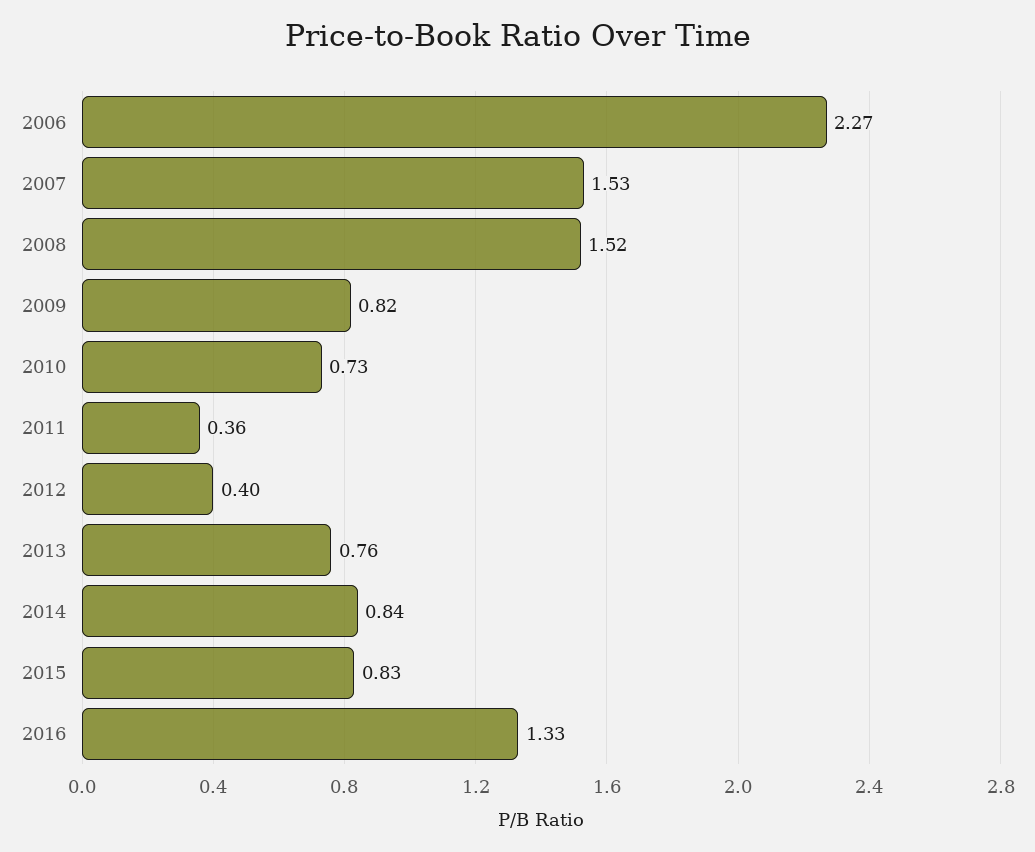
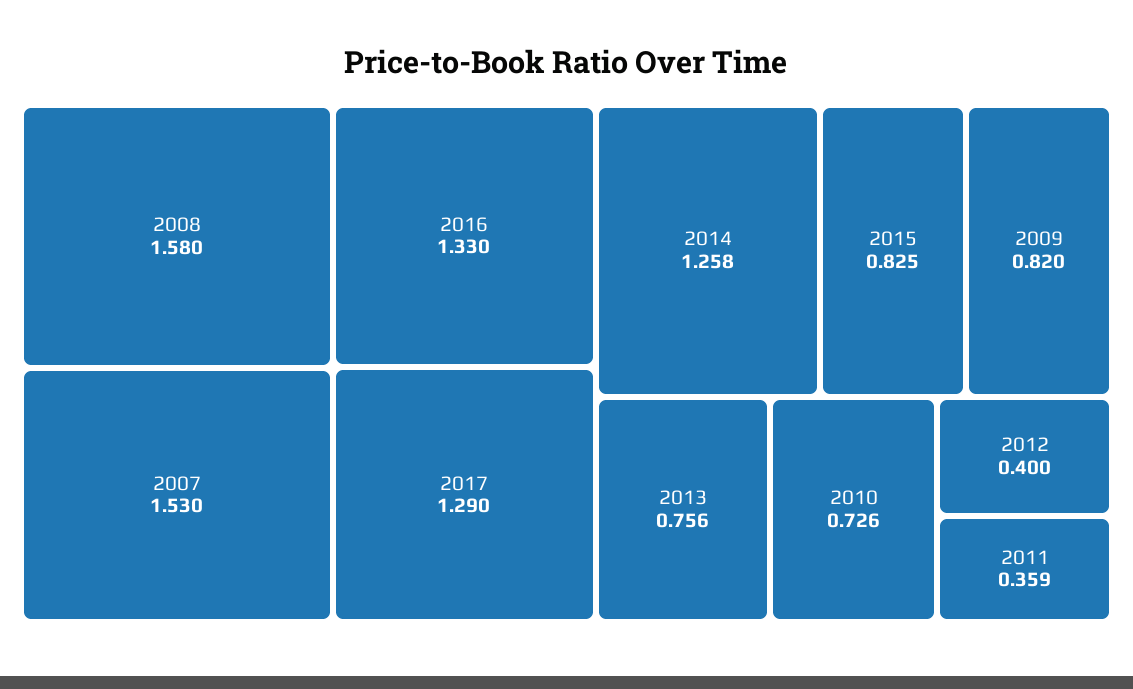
2006: 2.27 -> none
2008: 1.52 -> 1.58
2014: 0.84 -> 1.258
2017: none -> 1.29

